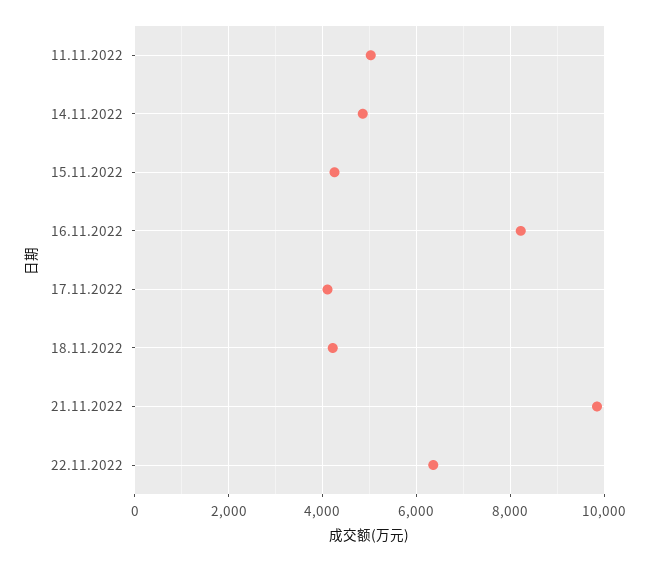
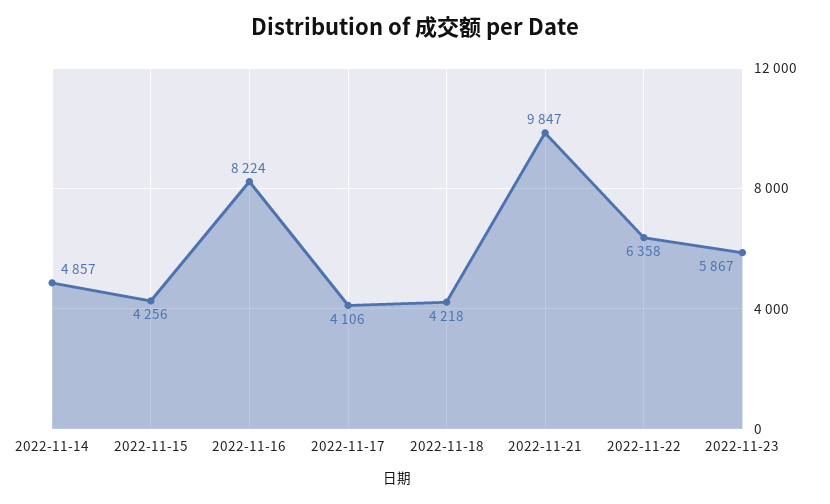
11.11.2022: 5000 -> none
2022-11-23: none -> 5867

